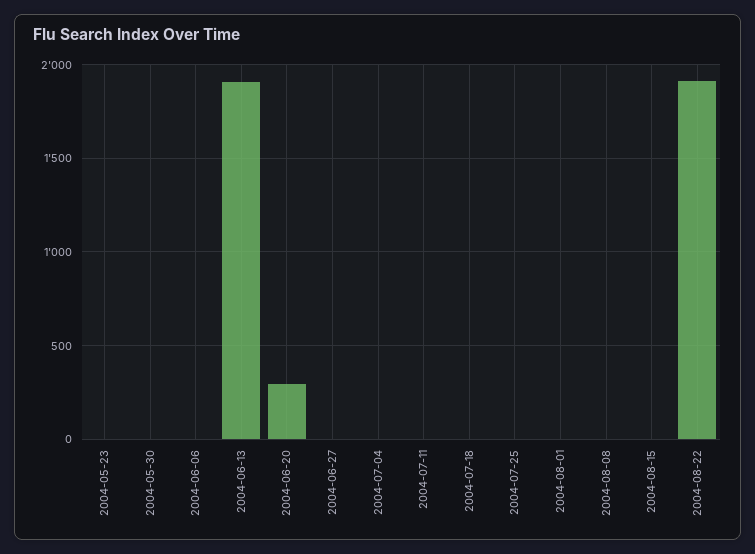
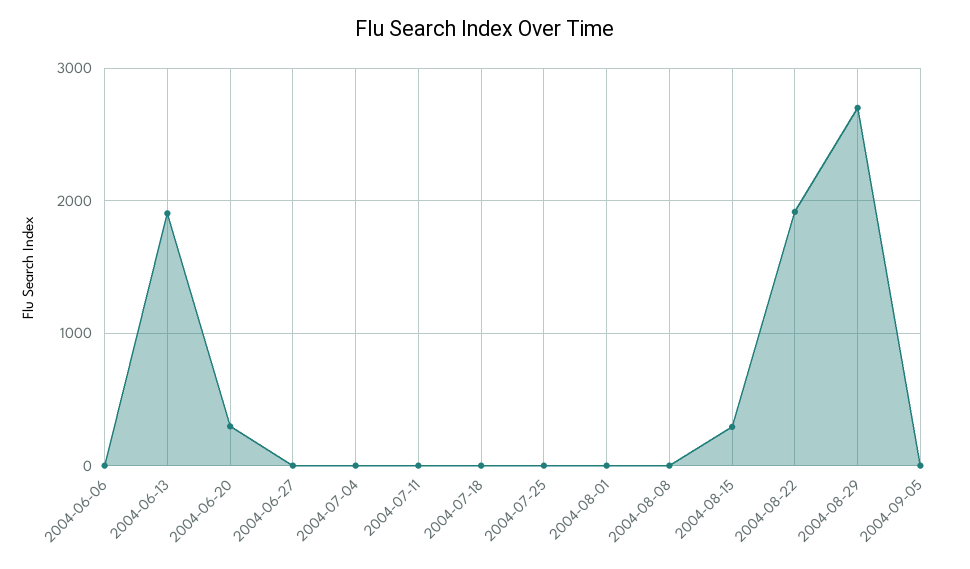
2004-05-23: 0 -> none
2004-05-30: 0 -> none
2004-08-15: 0 -> 300
2004-08-29: none -> 2700
2004-09-05: none -> 0

